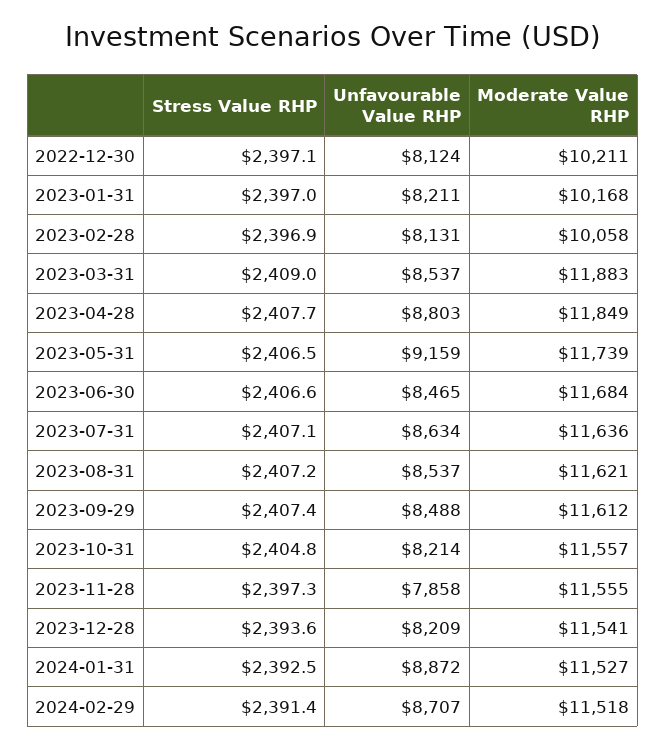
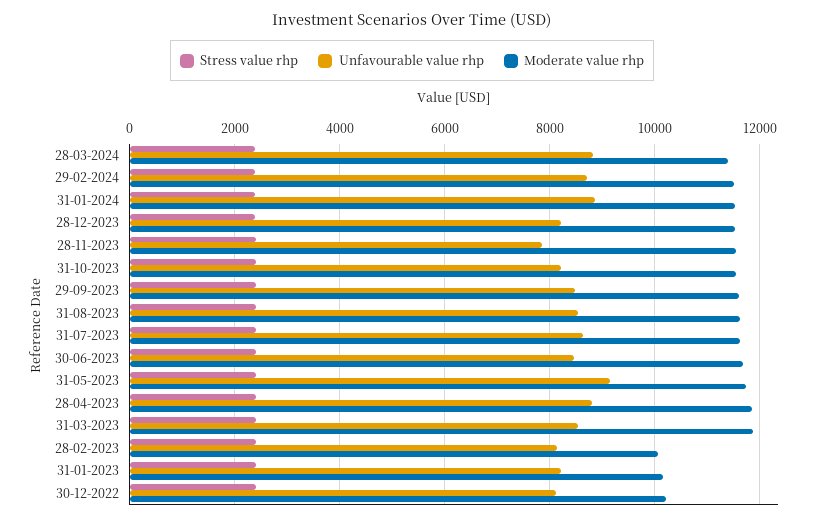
Stress Value RHP, 28-03-2024: none -> 2400
Unfavourable Value RHP, 28-03-2024: none -> 8800
Moderate Value RHP, 28-03-2024: none -> 11400

